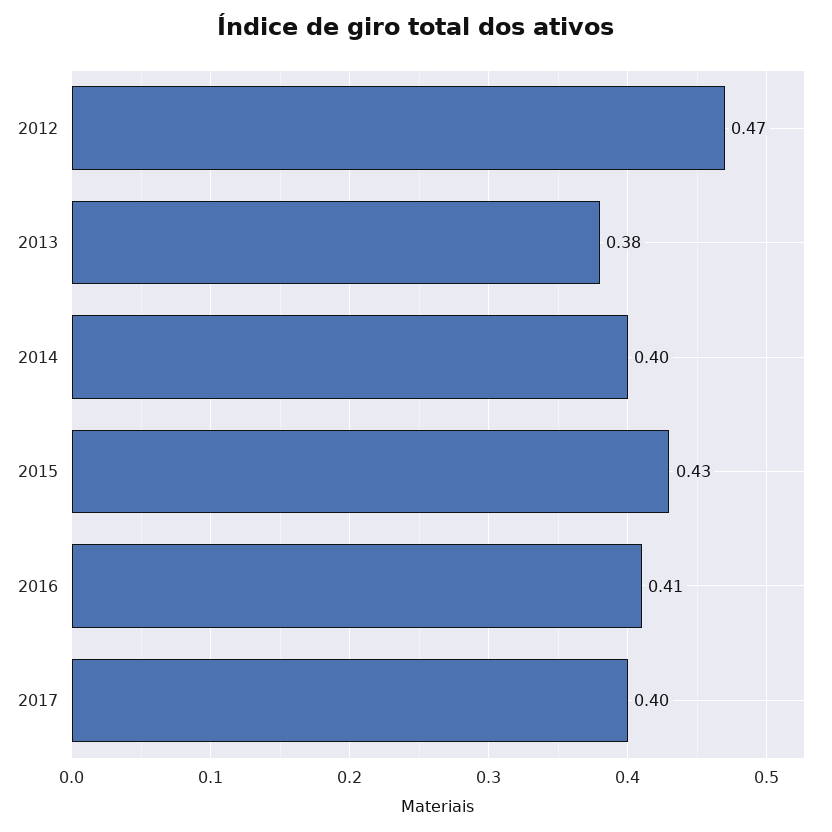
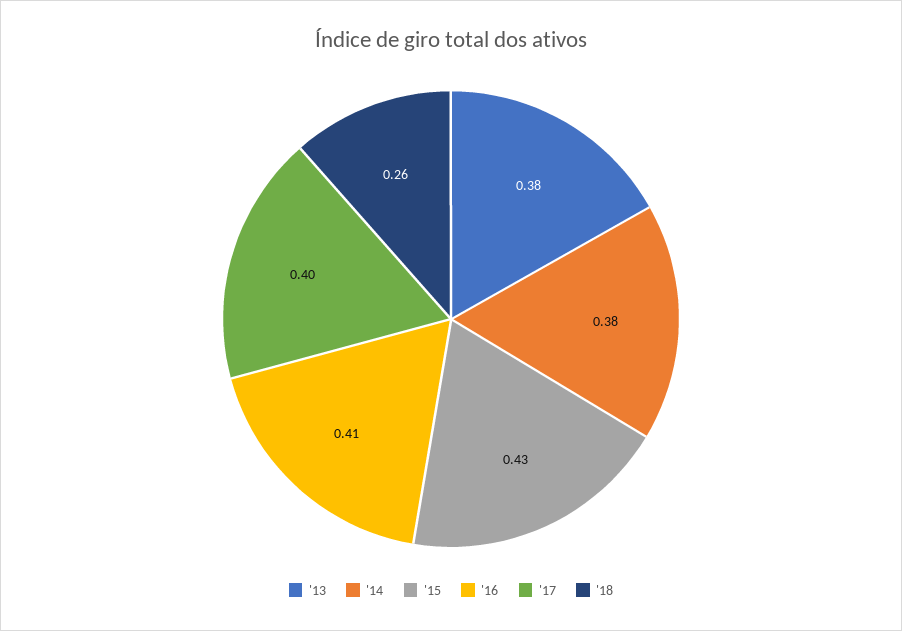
2012: 0.47 -> none
2014: 0.4 -> 0.38
'18: none -> 0.26

